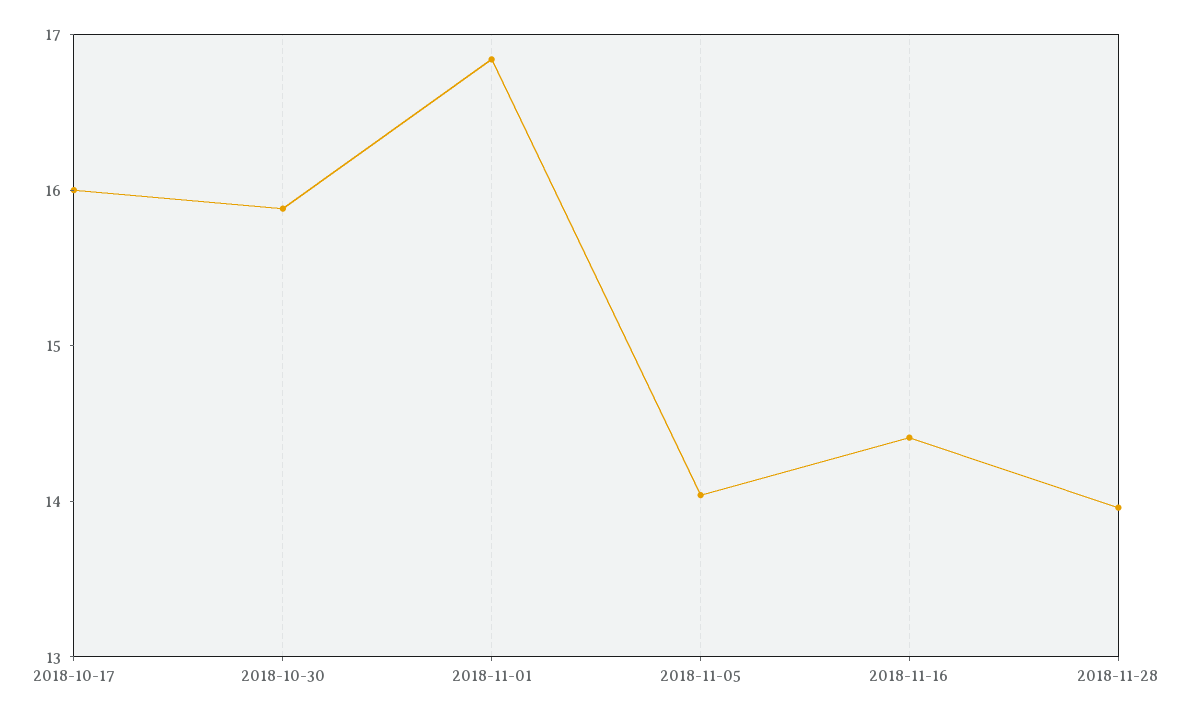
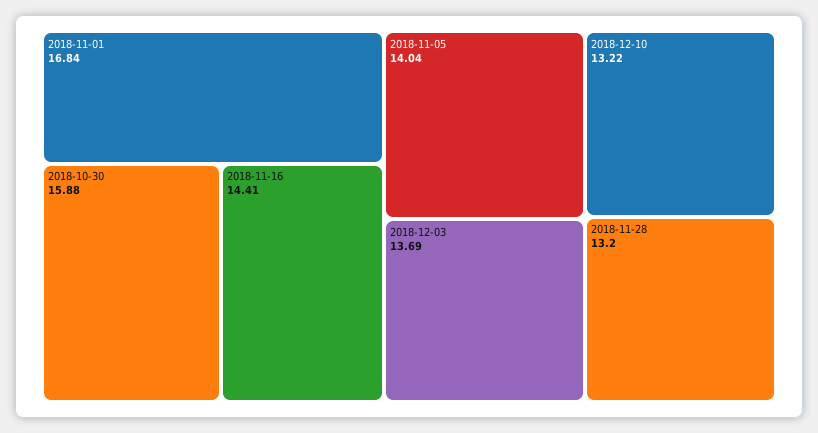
2018-10-17: 16 -> none
2018-11-28: 14 -> 13.2
2018-12-03: none -> 13.69
2018-12-10: none -> 13.22

